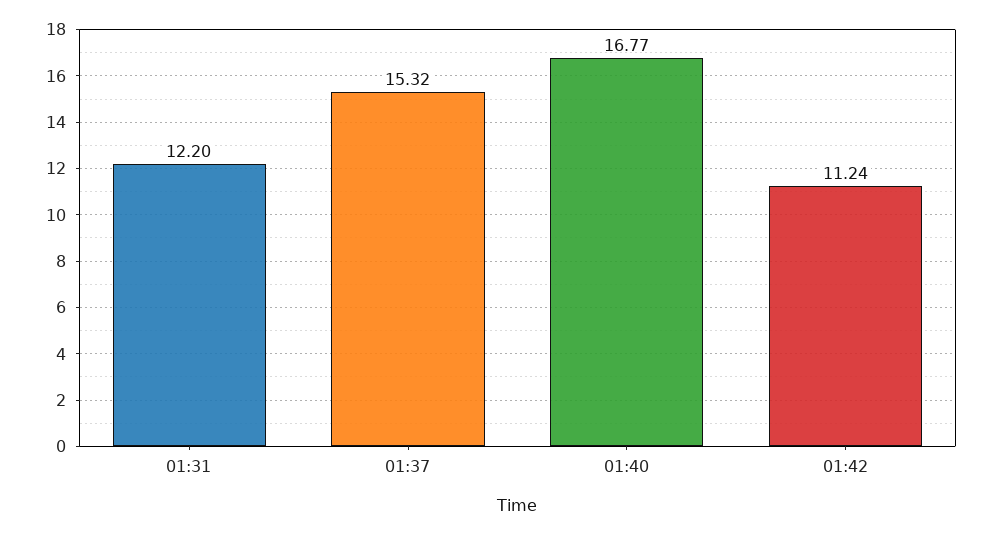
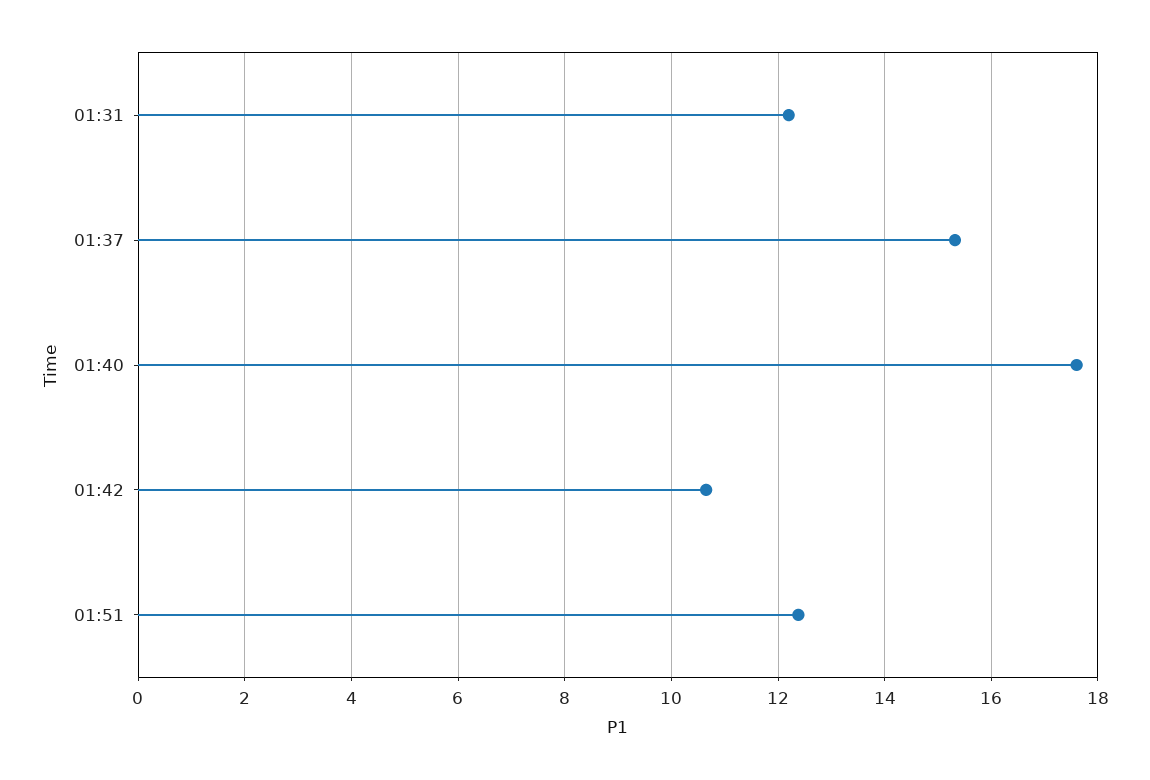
01:40: 16.77 -> 17.6
01:42: 11.24 -> 10.6
01:51: none -> 12.4

